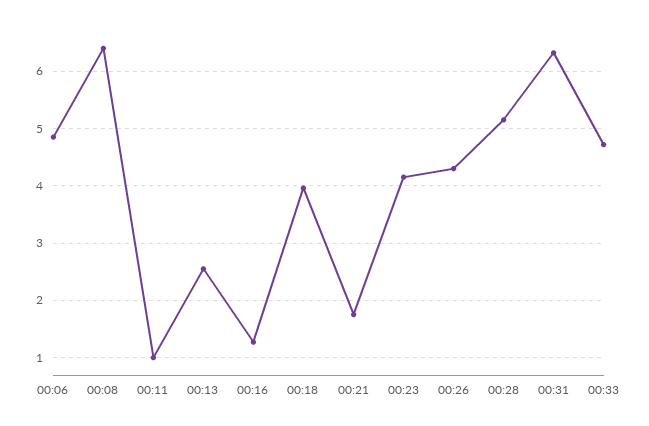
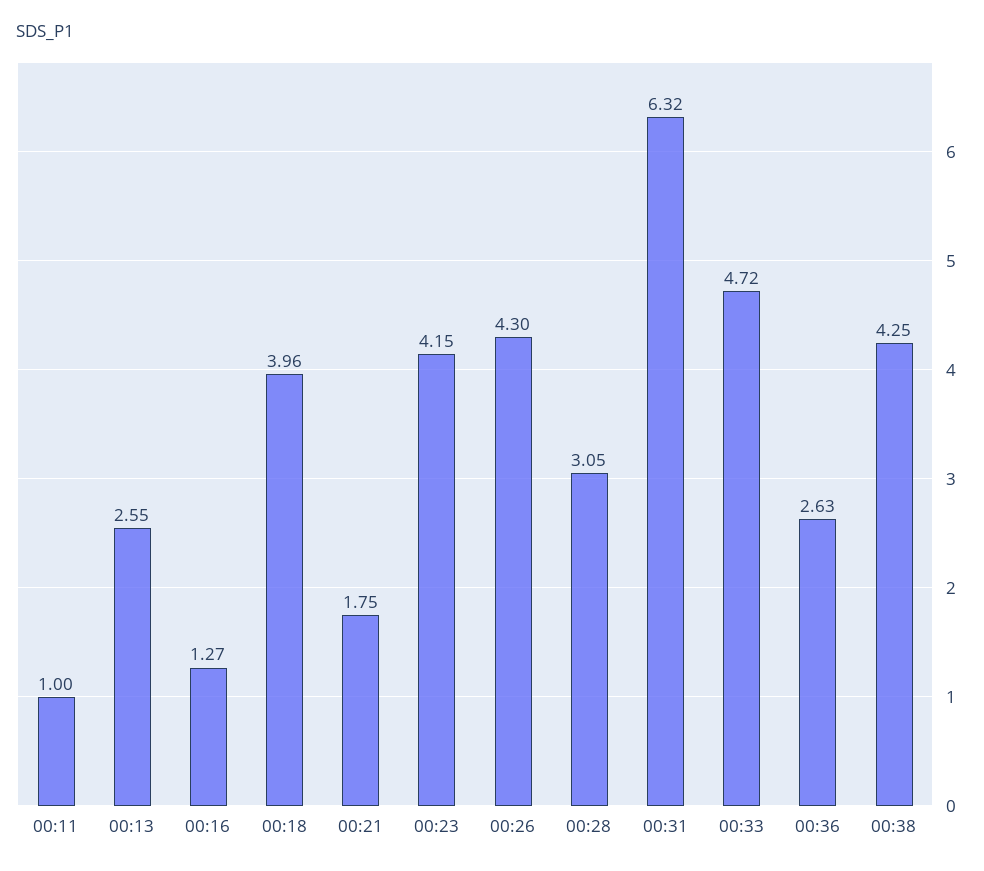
00:06: 4.8 -> none
00:08: 6.4 -> none
00:28: 5.2 -> 3.05
00:36: none -> 2.63
00:38: none -> 4.25

